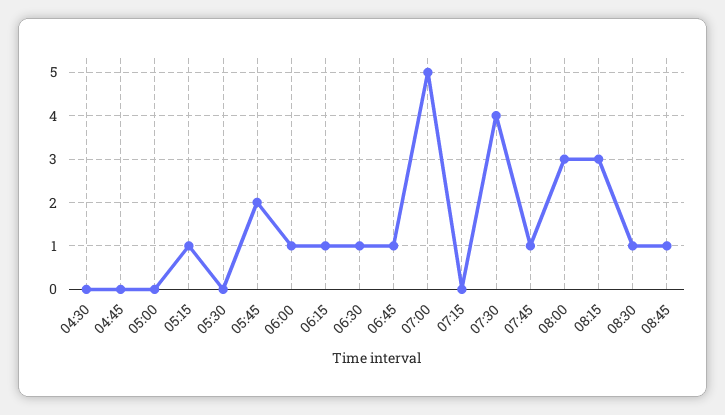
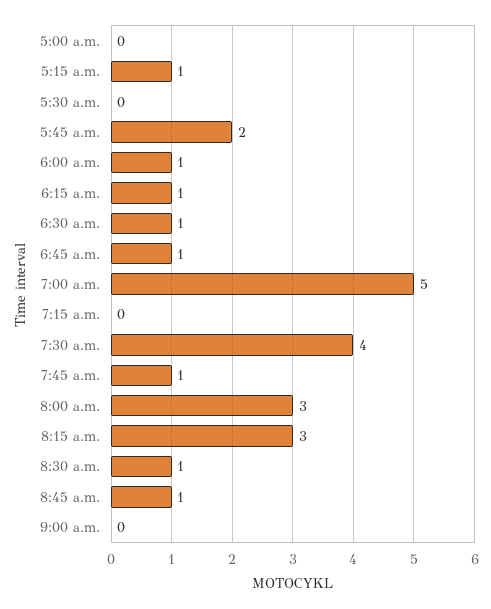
04:30: 0 -> none
04:45: 0 -> none
9:00 a.m.: none -> 0

